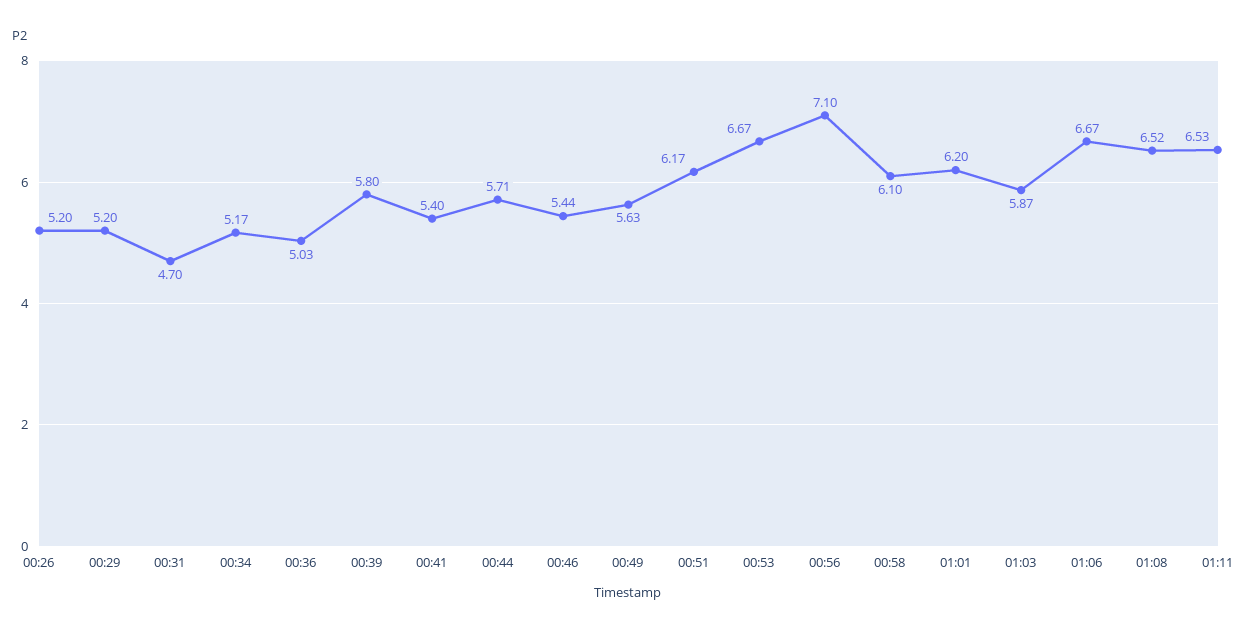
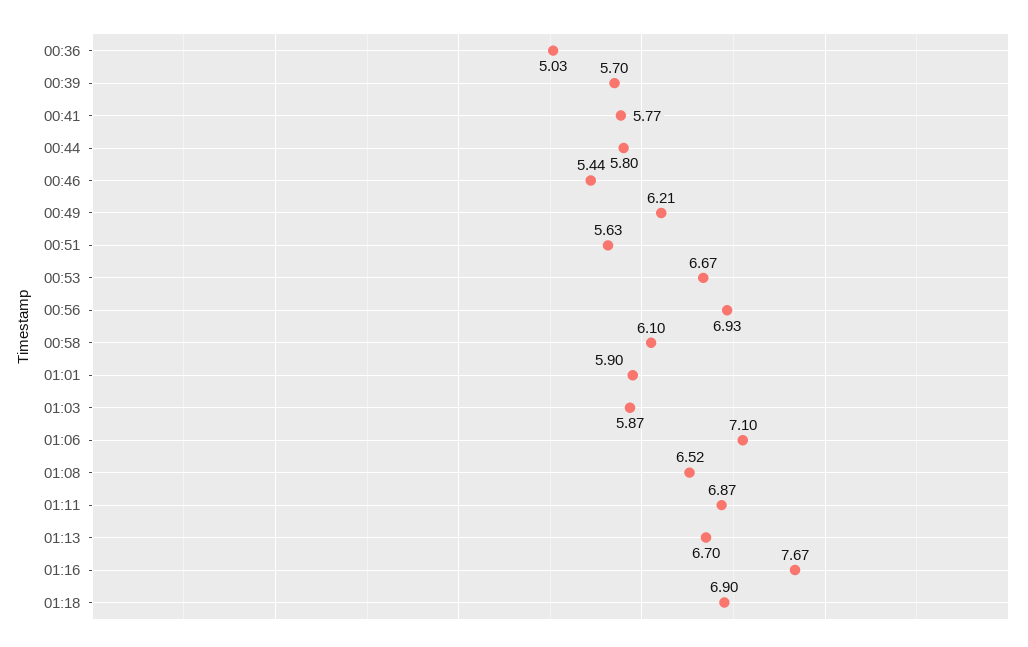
00:26: 5.2 -> none
00:29: 5.2 -> none
00:31: 4.7 -> none
00:34: 5.17 -> none
00:39: 5.8 -> 5.7
00:41: 5.4 -> 5.77
00:44: 5.71 -> 5.8
00:49: 5.63 -> 6.21
00:51: 6.17 -> 5.63
00:56: 7.1 -> 6.93
01:01: 6.2 -> 5.9
01:06: 6.67 -> 7.1
01:11: 6.53 -> 6.87
01:13: none -> 6.7
01:16: none -> 7.67
01:18: none -> 6.9

